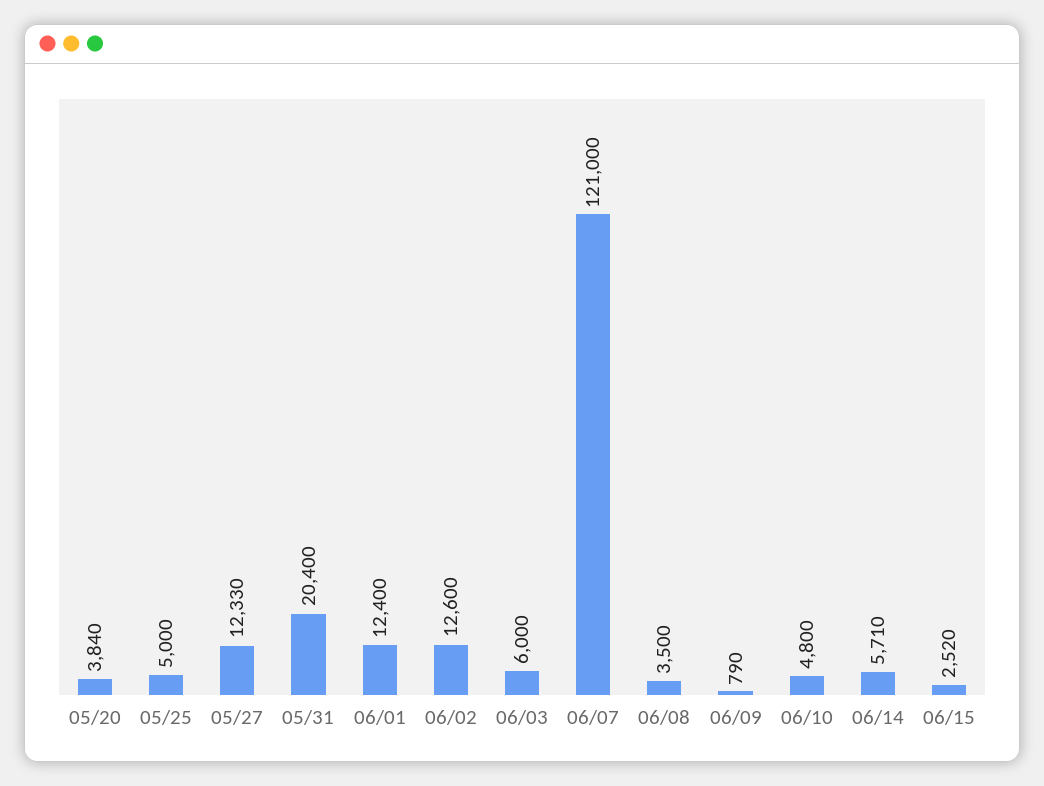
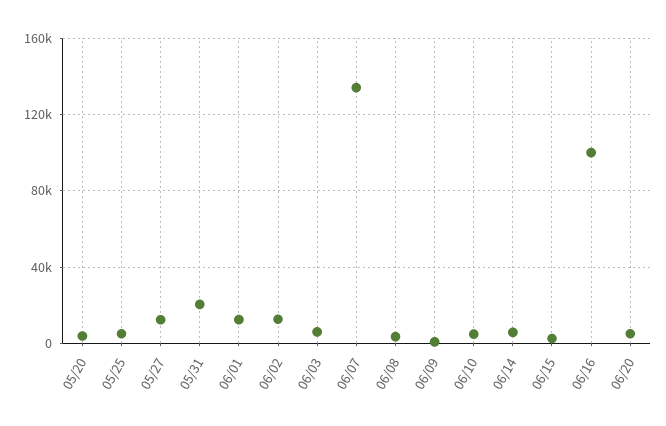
06/07: 121000 -> 135000
06/16: none -> 100000
06/20: none -> 5000

